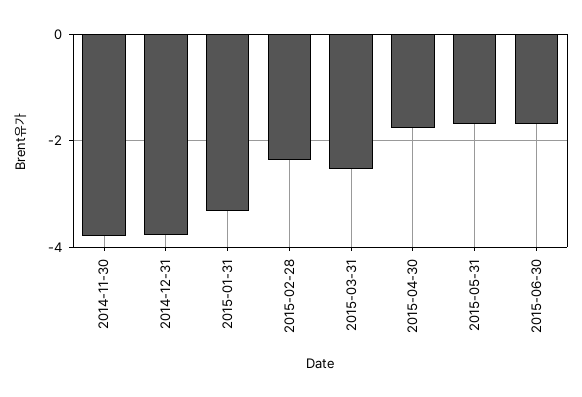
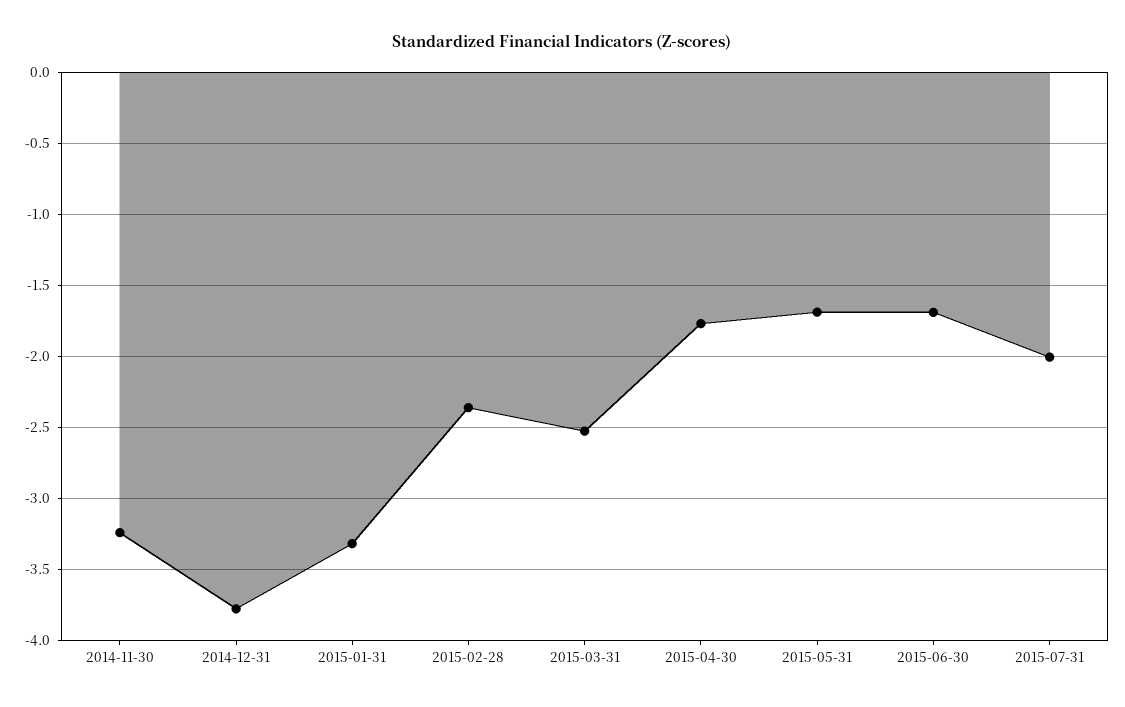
2014-11-30: -3.8 -> -3.25
2015-07-31: none -> -2

